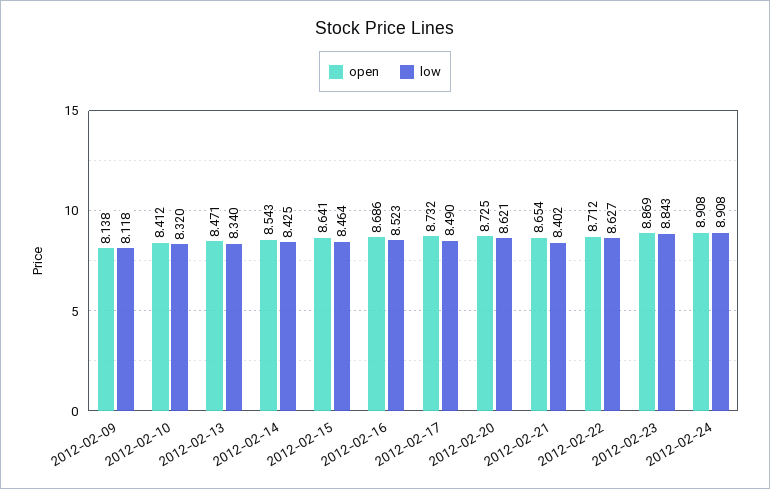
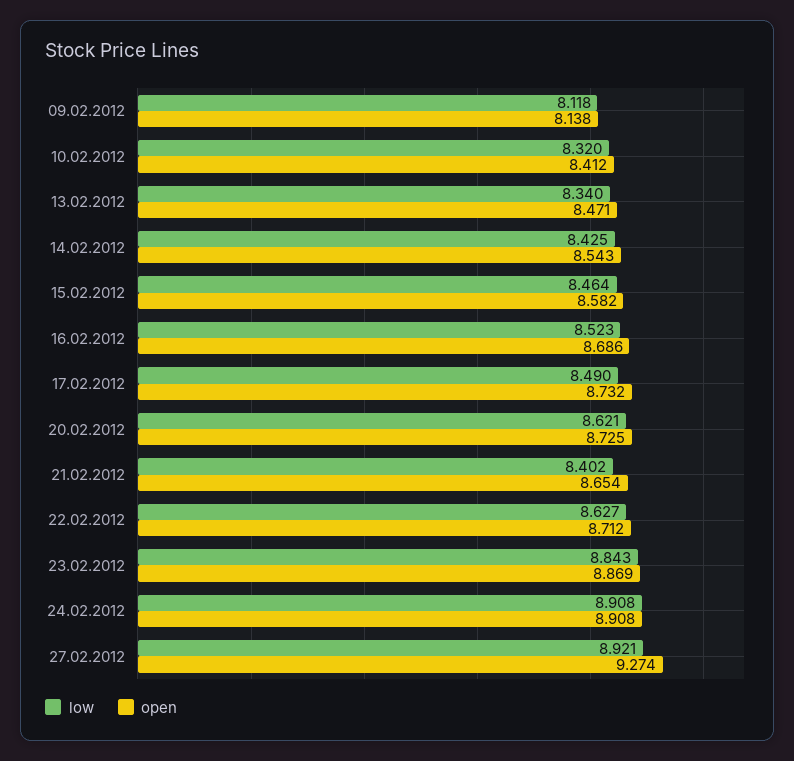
open, 2012-02-15: 8.641 -> 8.582
low, 27.02.2012: none -> 8.921
open, 27.02.2012: none -> 9.274

